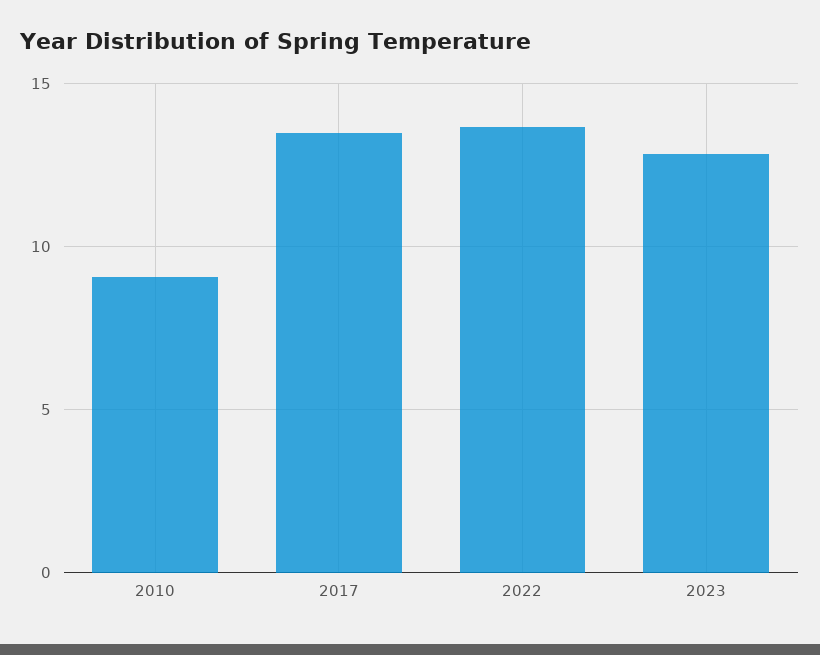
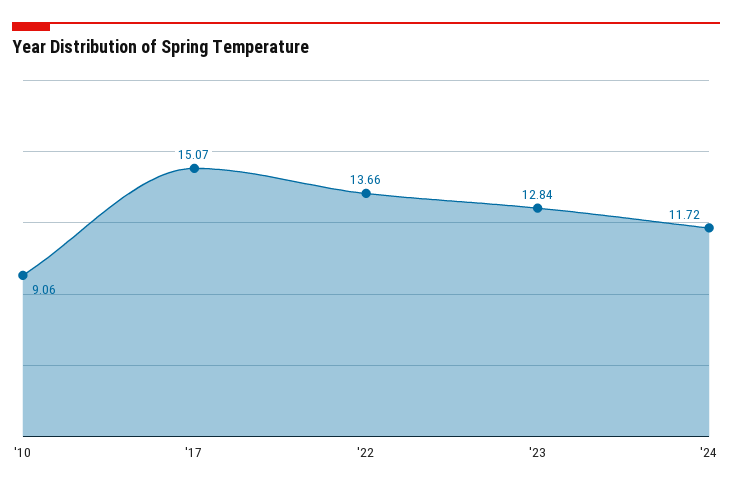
2017: 13.5 -> 15.07
'24: none -> 11.72

